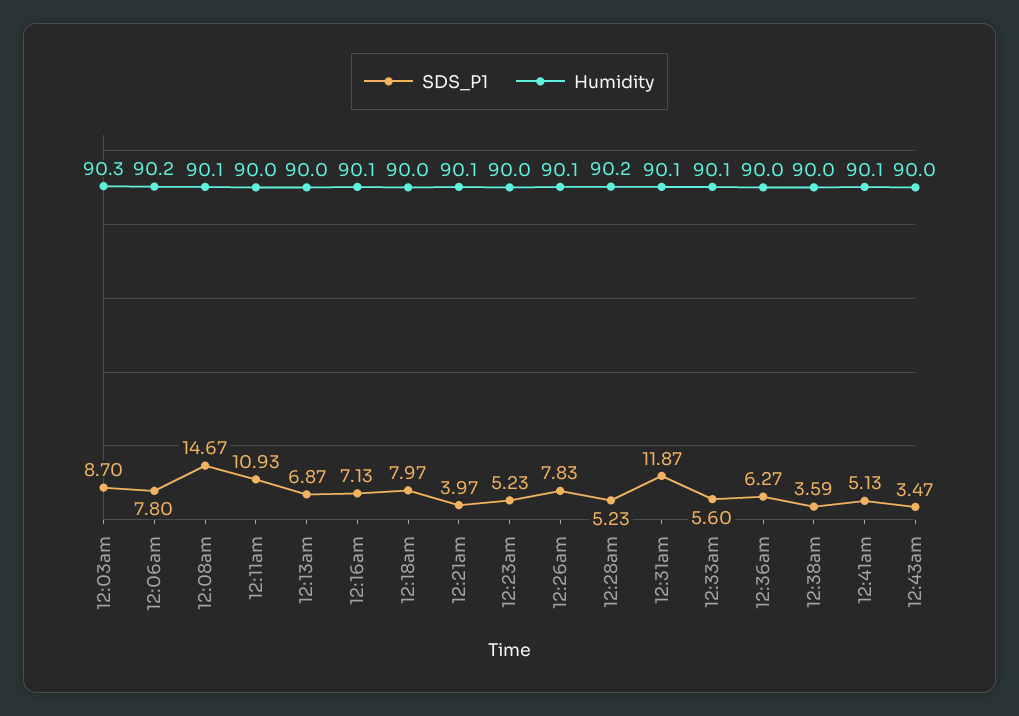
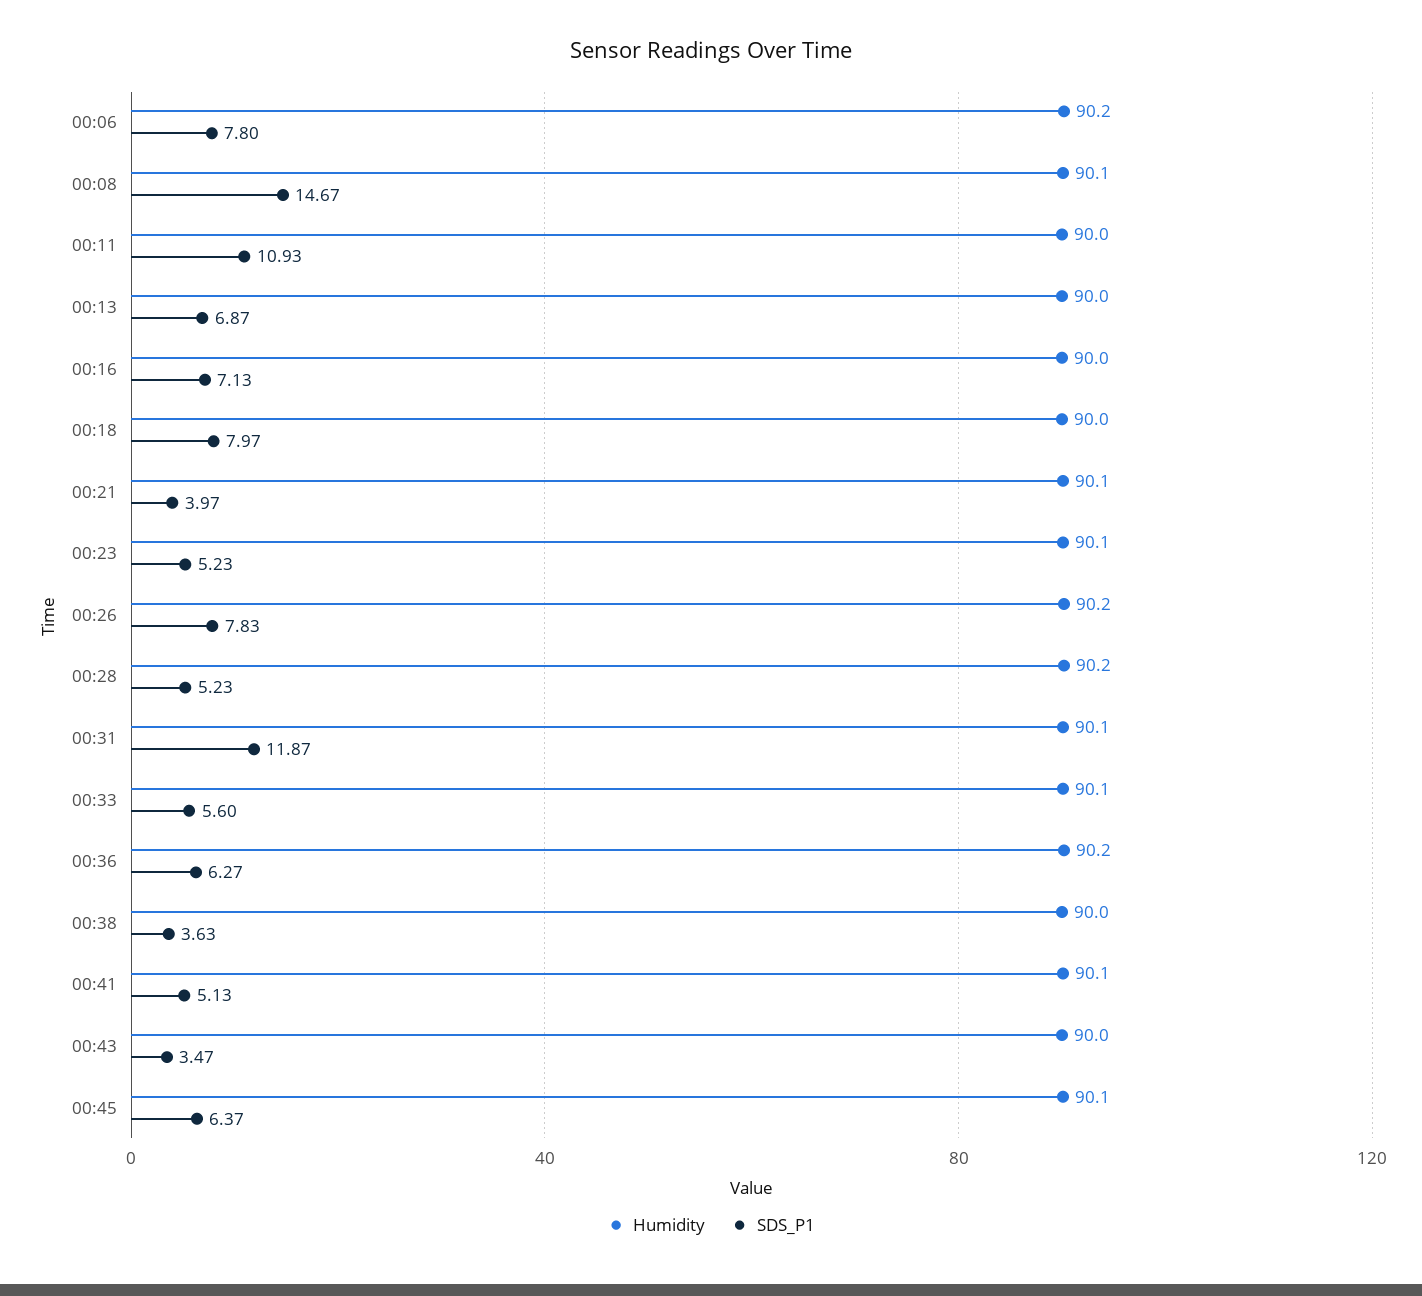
SDS_P1, 12:03am: 8.7 -> none
Humidity, 12:03am: 90.3 -> none
Humidity, 12:16am: 90.1 -> 90
Humidity, 12:23am: 90 -> 90.1
Humidity, 12:26am: 90.1 -> 90.2
Humidity, 12:36am: 90 -> 90.2
SDS_P1, 12:38am: 3.59 -> 3.63
Humidity, 00:45: none -> 90.1
SDS_P1, 00:45: none -> 6.37

